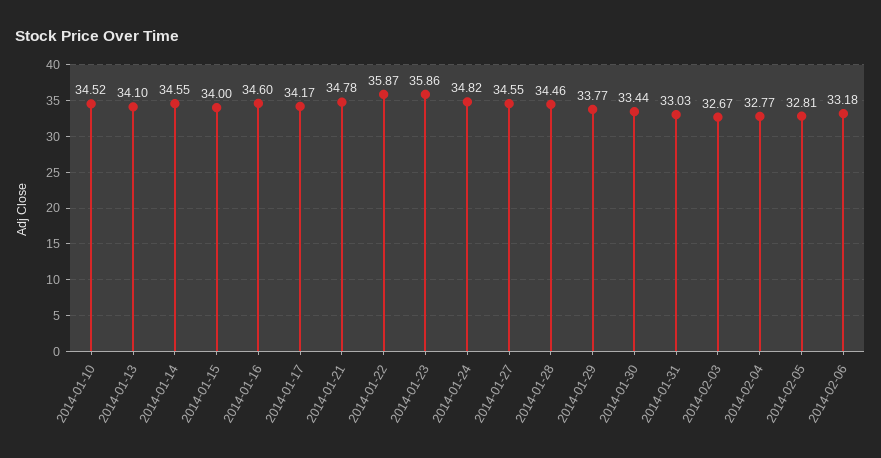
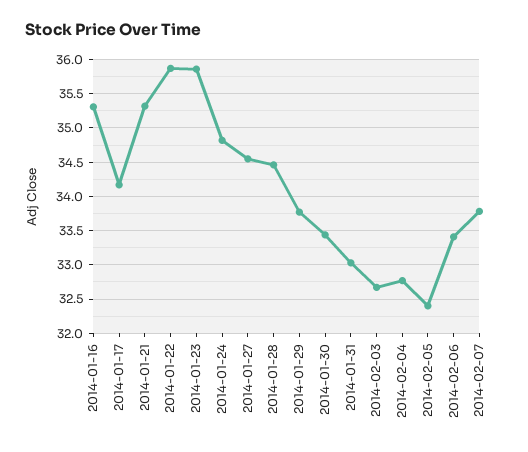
2014-01-10: 34.52 -> none
2014-01-13: 34.1 -> none
2014-01-14: 34.55 -> none
2014-01-15: 34 -> none
2014-01-16: 34.6 -> 35.3
2014-01-21: 34.78 -> 35.3
2014-02-05: 32.81 -> 32.4
2014-02-06: 33.18 -> 33.4
2014-02-07: none -> 33.8

